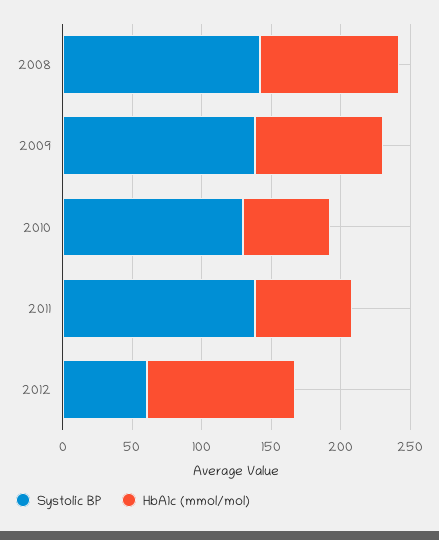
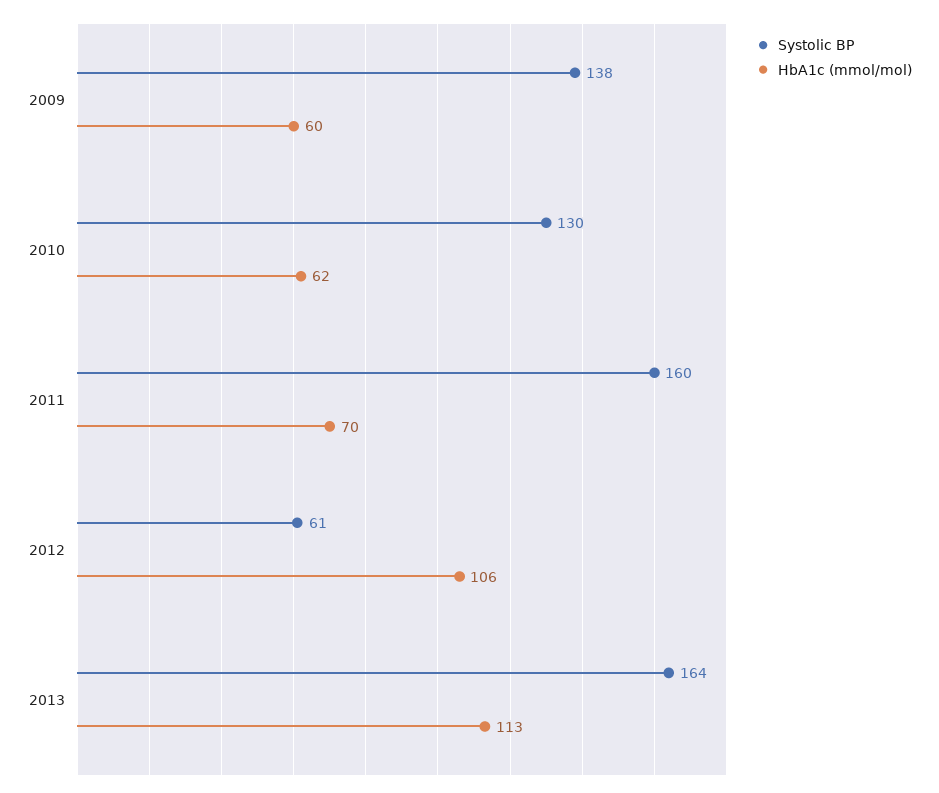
Systolic BP, 2008: 140 -> none
HbA1c (mmol/mol), 2008: 100 -> none
HbA1c (mmol/mol), 2009: 90 -> 60
Systolic BP, 2011: 140 -> 160
Systolic BP, 2013: none -> 164
HbA1c (mmol/mol), 2013: none -> 113

